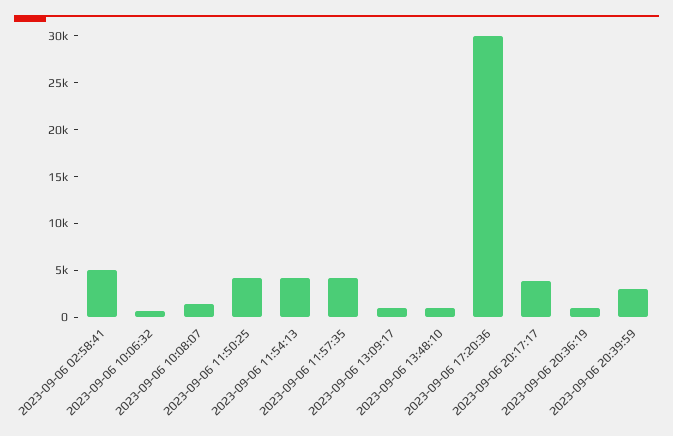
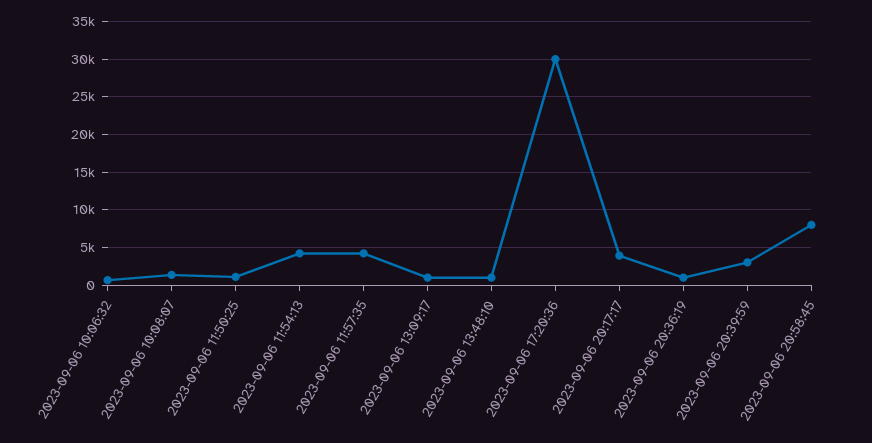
2023-09-06 02:58:41: 5000 -> none
2023-09-06 11:50:25: 4000 -> 1000
2023-09-06 20:58:45: none -> 8000

